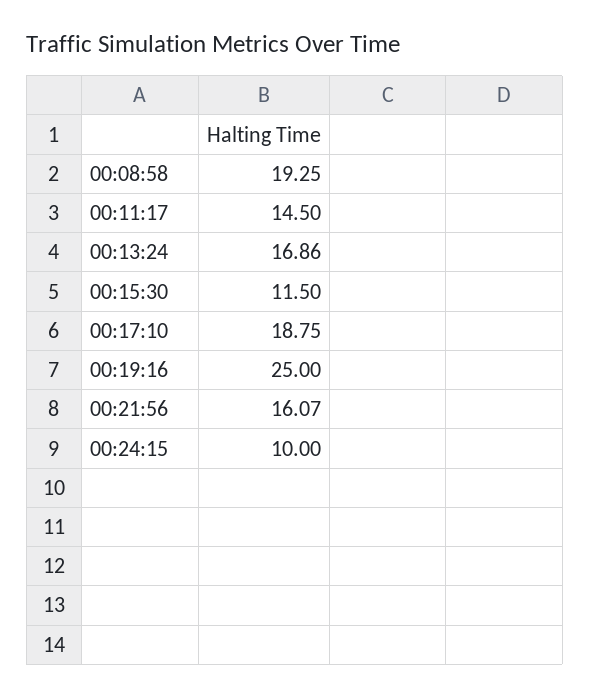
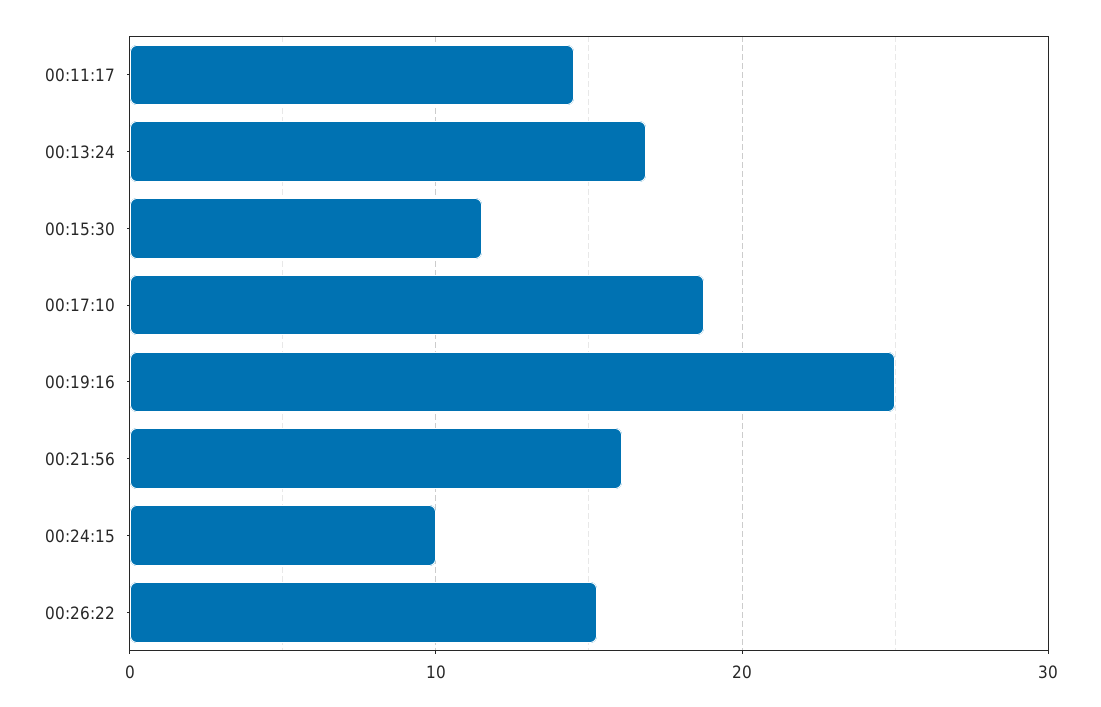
00:08:58: 19.25 -> none
00:26:22: none -> 15

